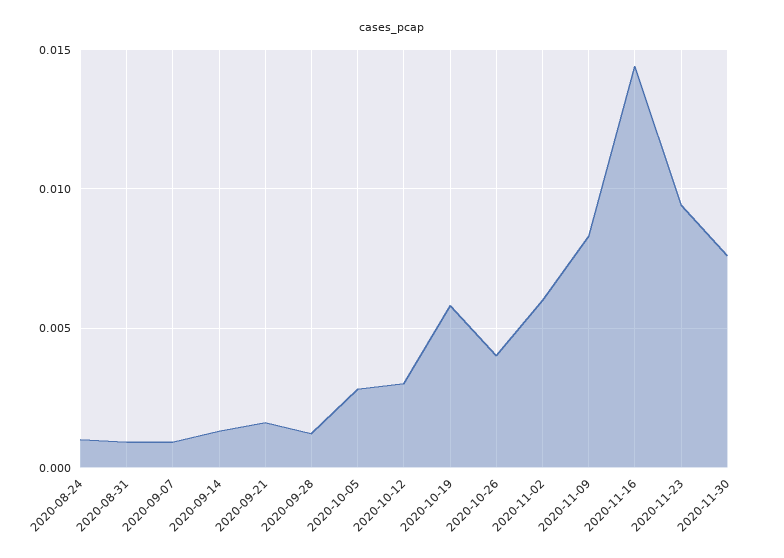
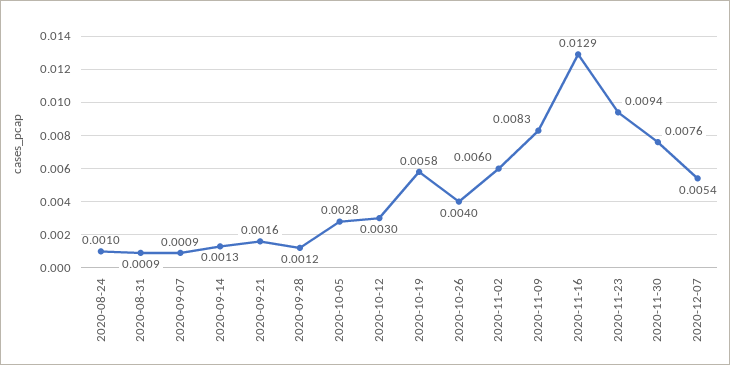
2020-11-16: 0.0145 -> 0.0129
2020-12-07: none -> 0.0054

